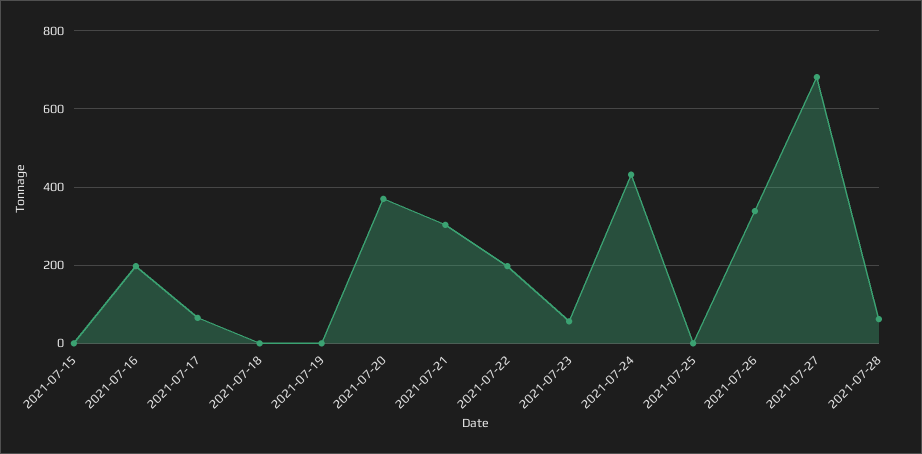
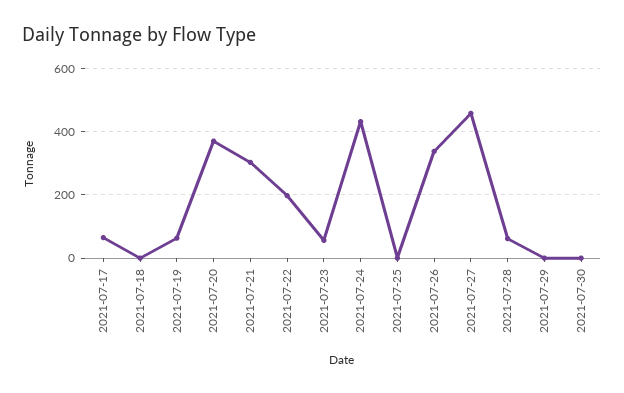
2021-07-15: 0 -> none
2021-07-16: 200 -> none
2021-07-19: 0 -> 60
2021-07-27: 680 -> 460
2021-07-29: none -> 0
2021-07-30: none -> 0

